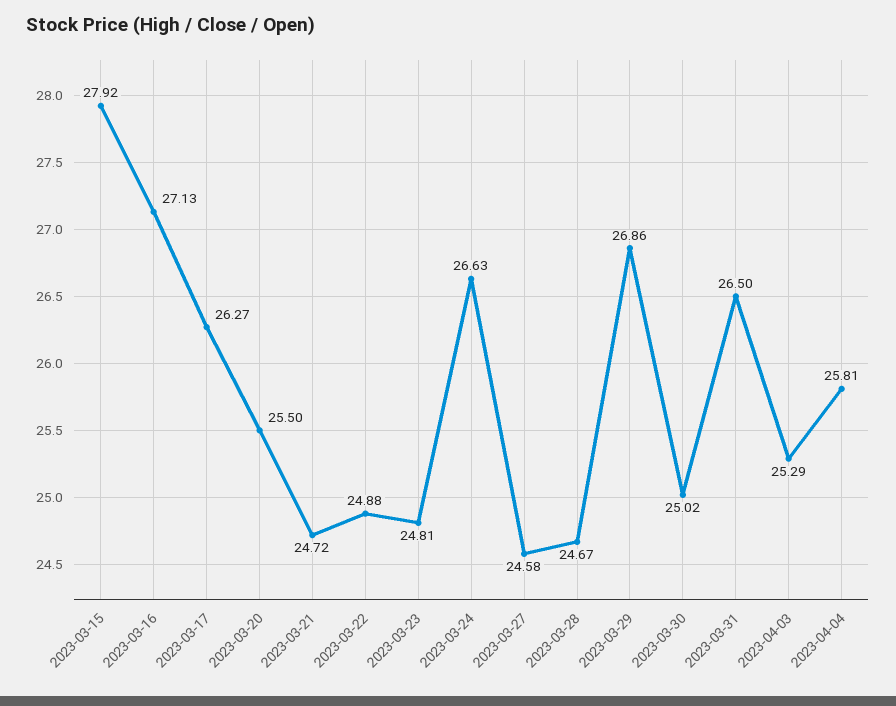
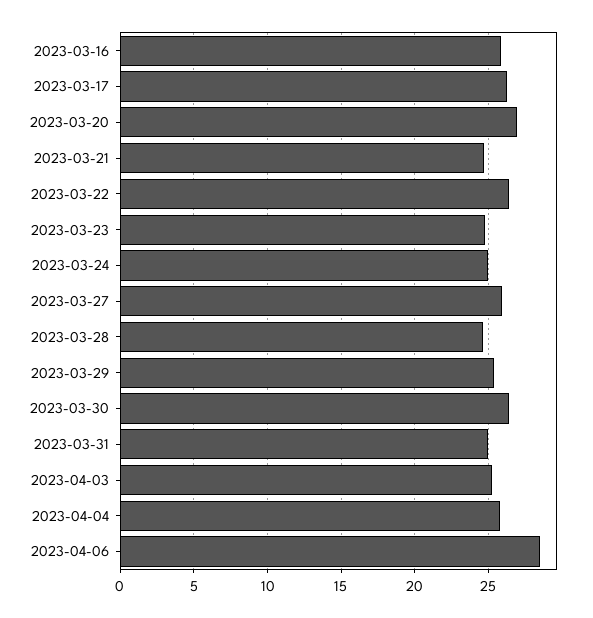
2023-03-15: 27.92 -> none
2023-03-16: 27.13 -> 26
2023-03-20: 25.5 -> 27
2023-03-22: 24.88 -> 26.5
2023-03-24: 26.63 -> 25
2023-03-27: 24.58 -> 26
2023-03-29: 26.86 -> 25.5
2023-03-30: 25.02 -> 26.5
2023-03-31: 26.5 -> 25
2023-04-06: none -> 28.5

